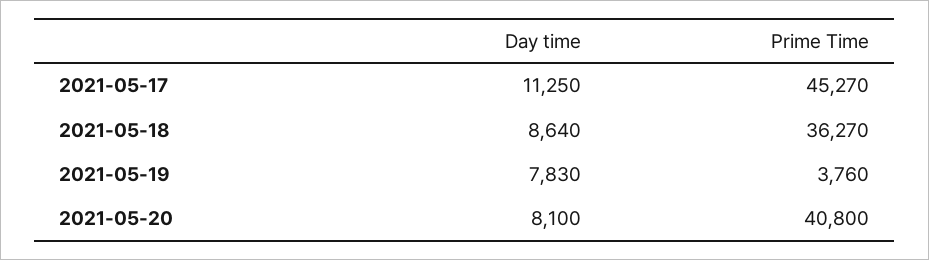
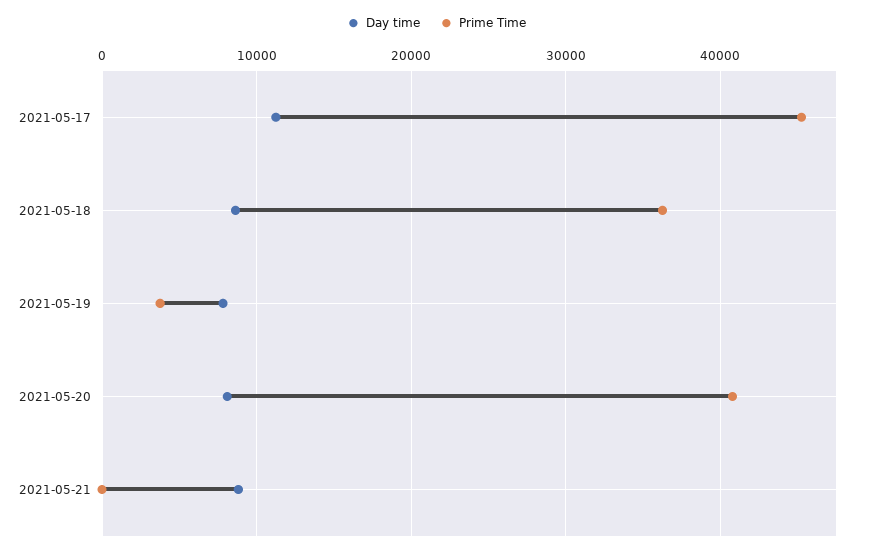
Day time, 2021-05-21: none -> 9000
Prime Time, 2021-05-21: none -> 0

